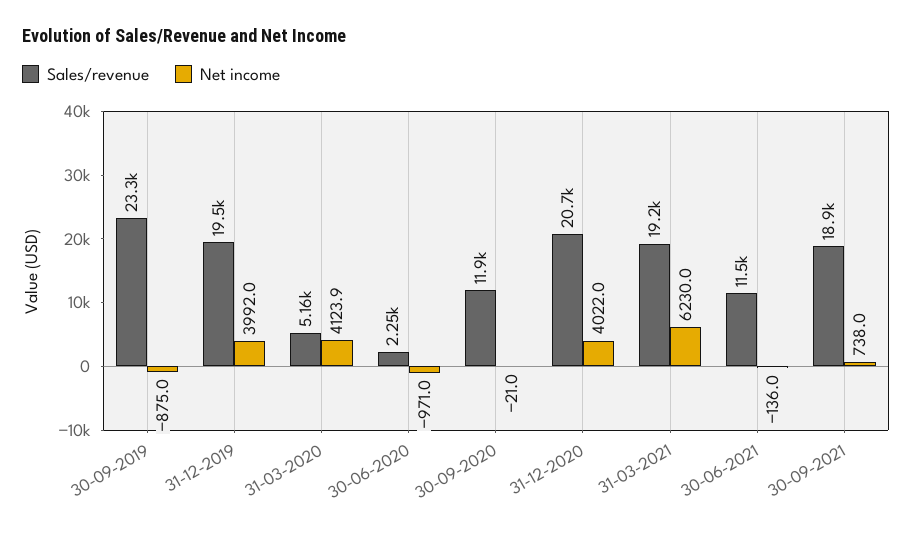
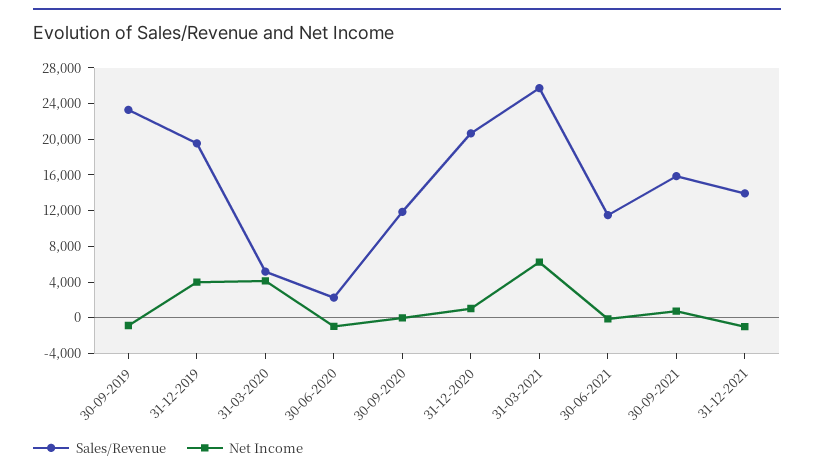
Net income, 31-12-2020: 4022 -> 1000
Sales/revenue, 31-03-2021: 19200 -> 26000
Sales/revenue, 30-09-2021: 18900 -> 16000
Sales/revenue, 31-12-2021: none -> 14000
Net income, 31-12-2021: none -> -1000

